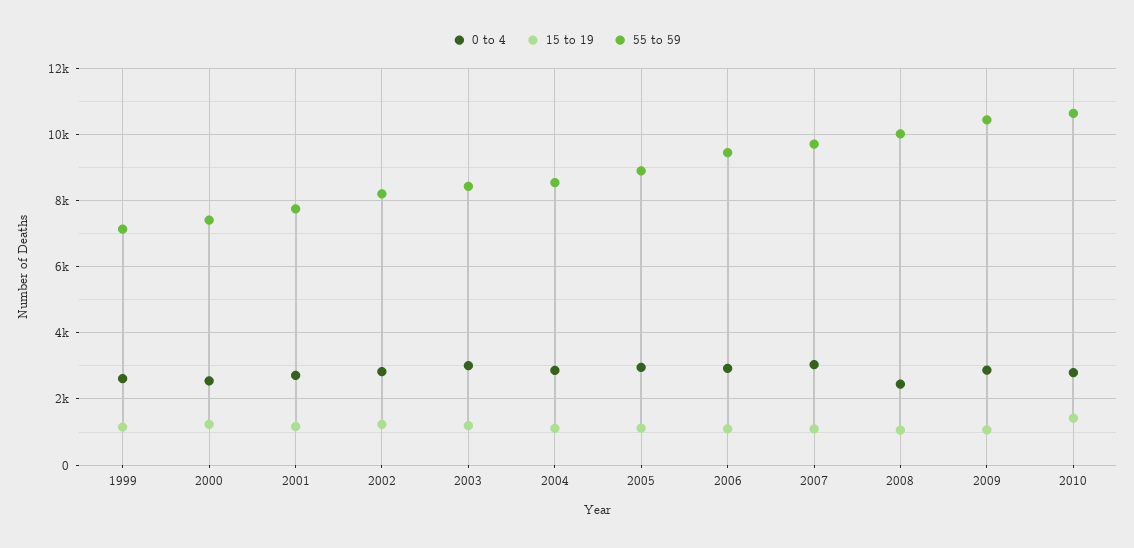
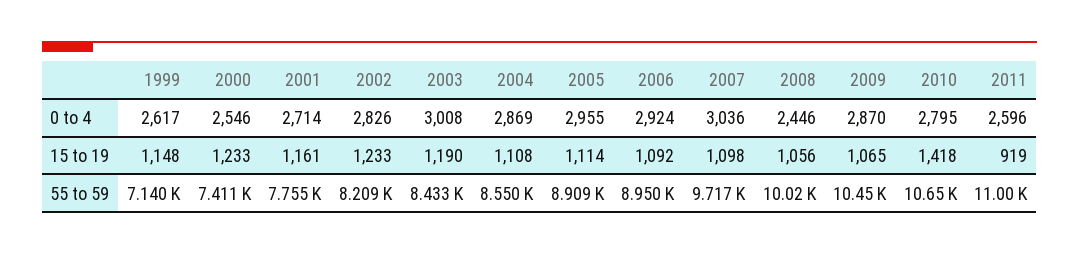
55 to 59, 2006: 9400 -> 8950
0 to 4, 2011: none -> 2596
15 to 19, 2011: none -> 919
55 to 59, 2011: none -> 11000

